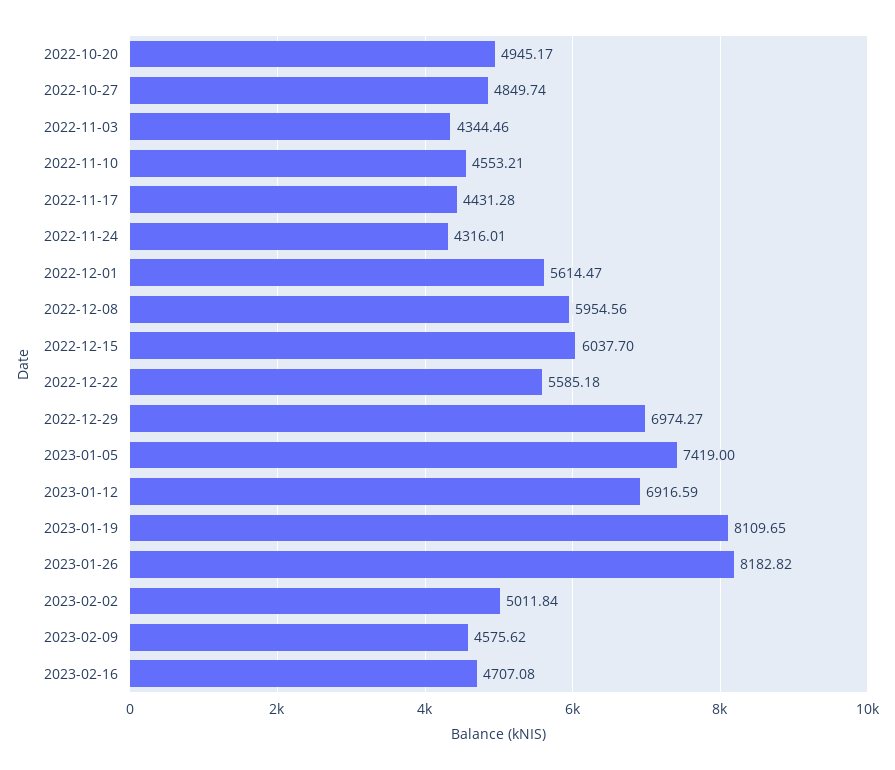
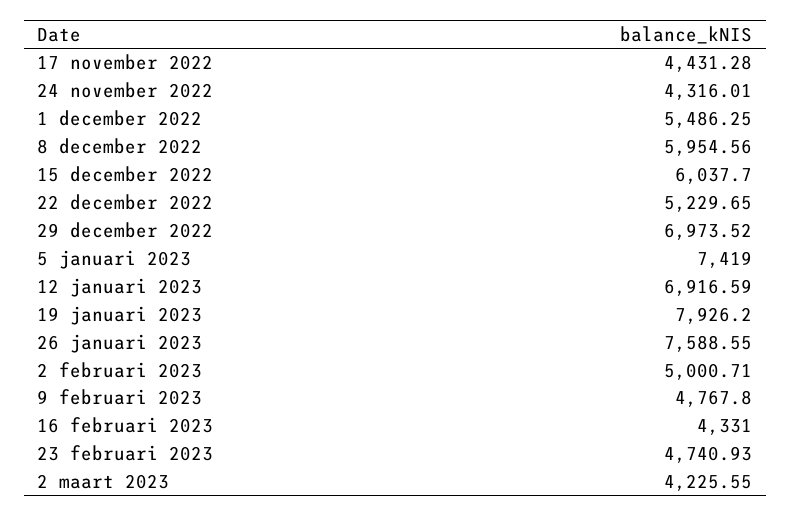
2022-10-20: 4945.17 -> none
2022-10-27: 4849.74 -> none
2022-11-03: 4344.46 -> none
2022-11-10: 4553.21 -> none
2022-12-01: 5614.47 -> 5486.25
2022-12-22: 5585.18 -> 5229.65
2022-12-29: 6974.27 -> 6973.52
2023-01-19: 8109.65 -> 7926.2
2023-01-26: 8182.82 -> 7588.55
2023-02-02: 5011.84 -> 5000.71
2023-02-09: 4575.62 -> 4767.8
2023-02-16: 4707.08 -> 4331
23 februari 2023: none -> 4740.93
2 maart 2023: none -> 4225.55

